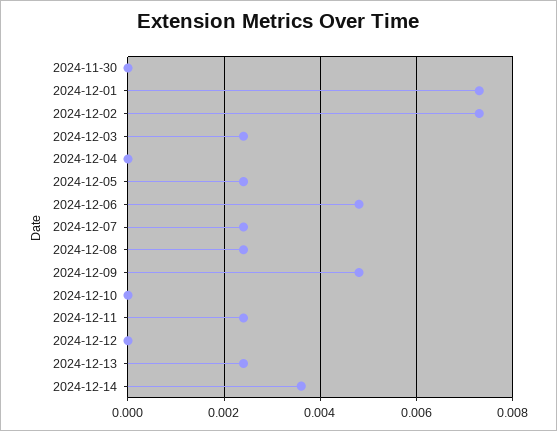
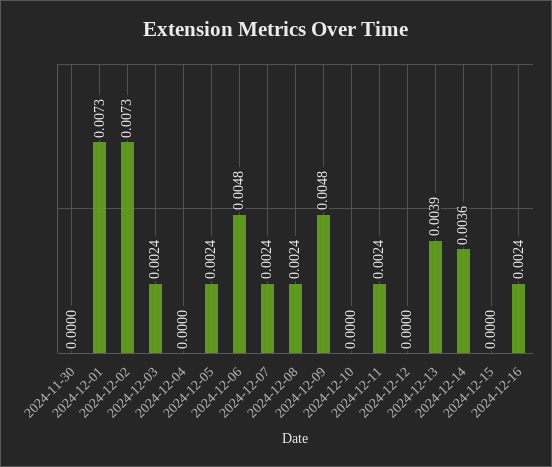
2024-12-13: 0.0025 -> 0.0039
2024-12-15: none -> 0
2024-12-16: none -> 0.0024

